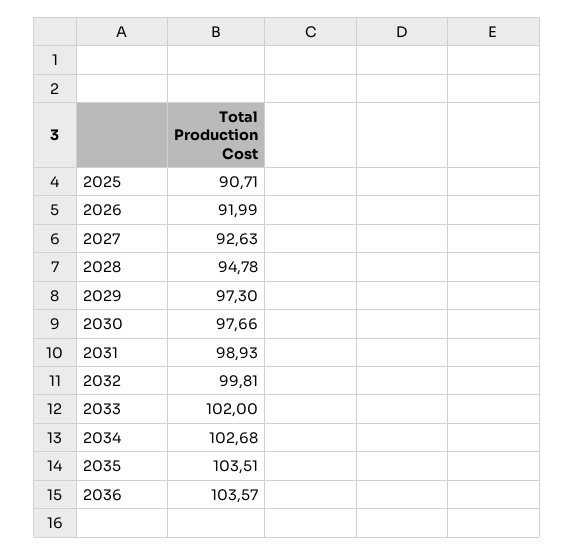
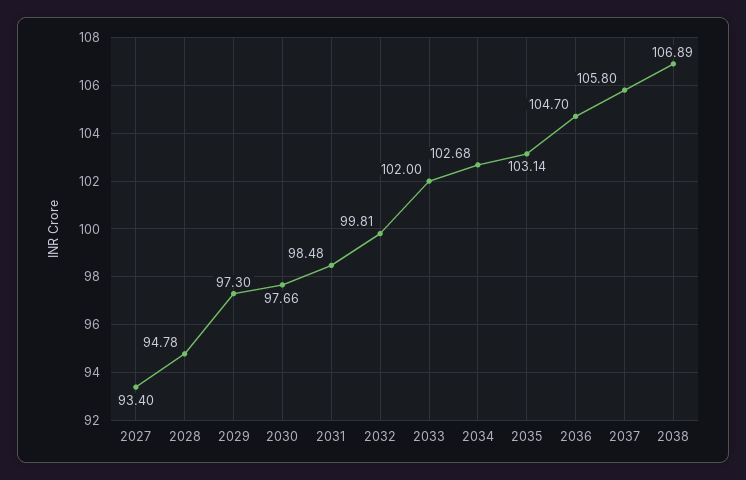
2025: 90.71 -> none
2026: 91.99 -> none
2027: 92.63 -> 93.4
2031: 98.93 -> 98.48
2035: 103.51 -> 103.14
2036: 103.57 -> 104.7
2037: none -> 105.8
2038: none -> 106.89

